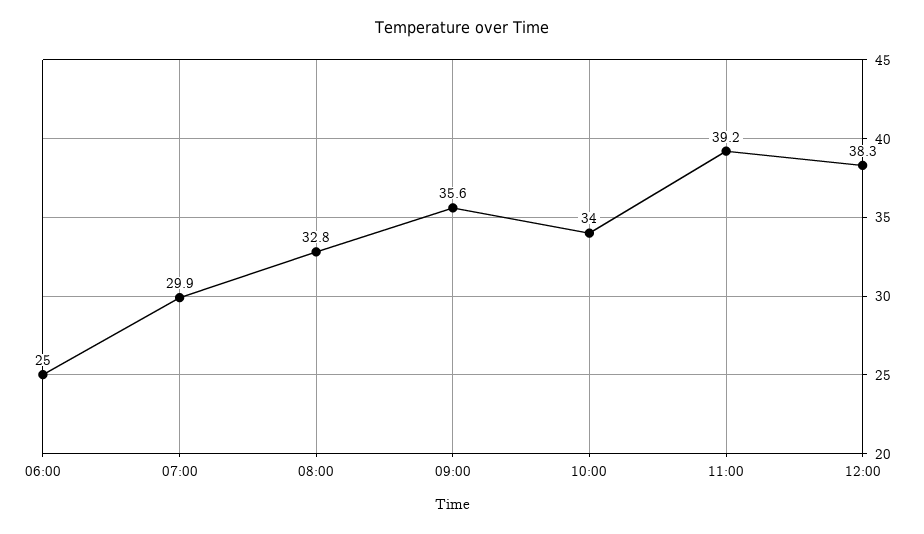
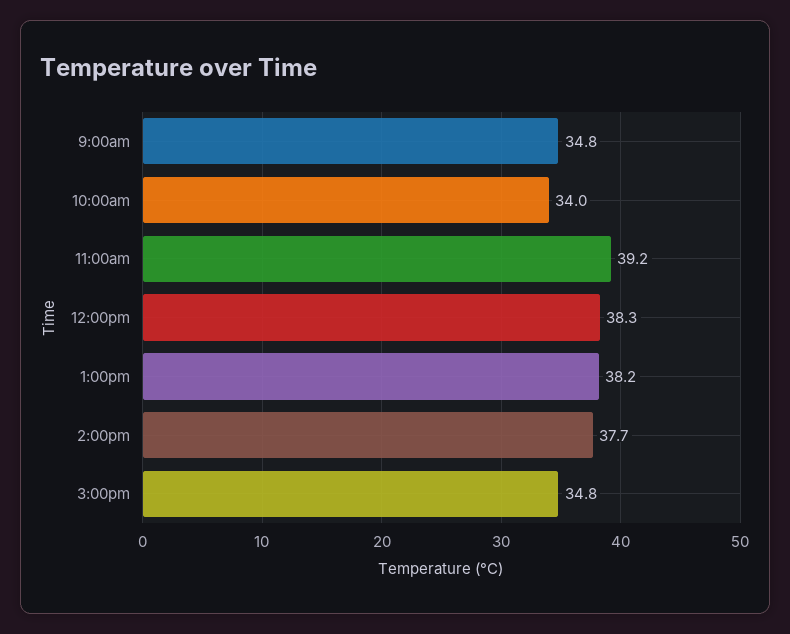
06:00: 25 -> none
07:00: 29.9 -> none
08:00: 32.8 -> none
09:00: 35.6 -> 34.8
1:00pm: none -> 38.2
2:00pm: none -> 37.7
3:00pm: none -> 34.8

